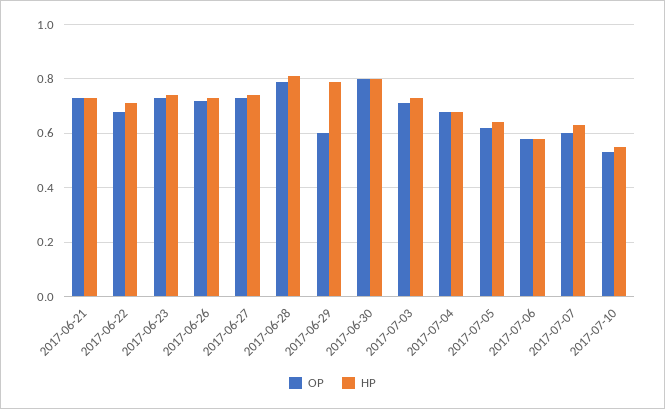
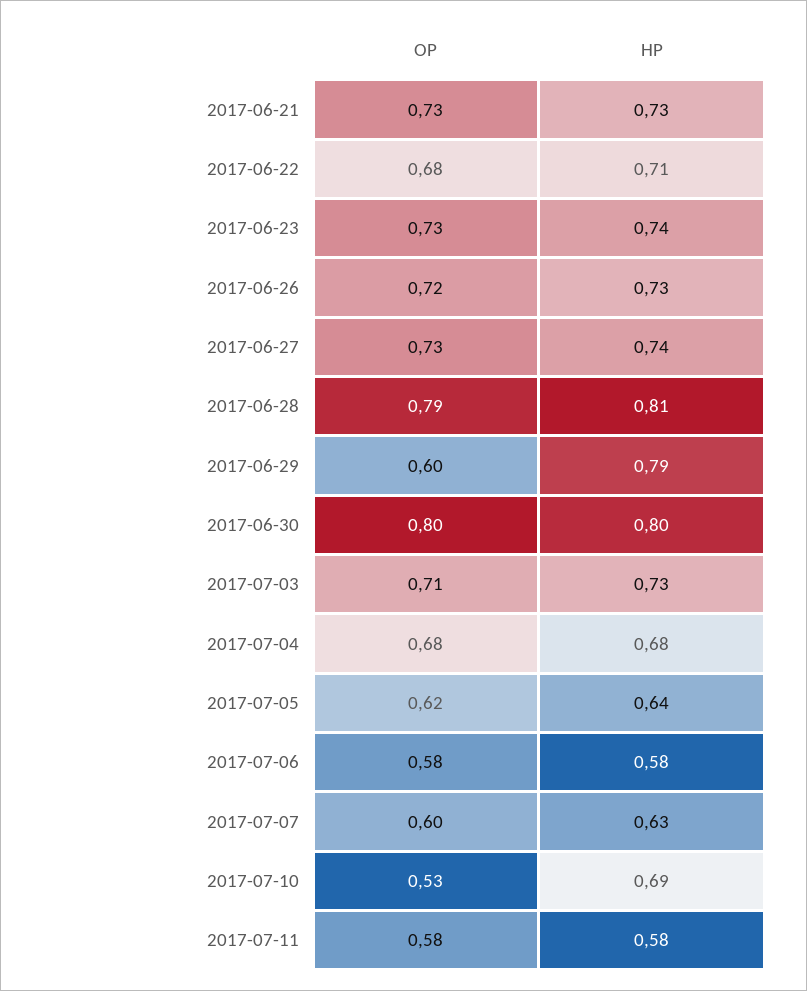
HP, 2017-07-10: 0.55 -> 0.69
OP, 2017-07-11: none -> 0.58
HP, 2017-07-11: none -> 0.58

